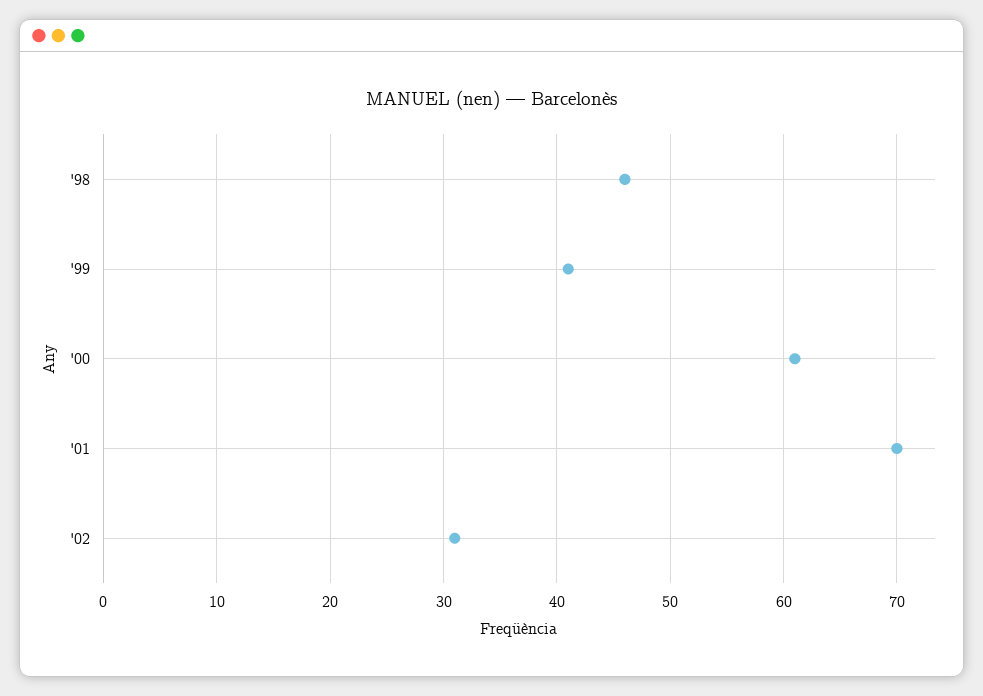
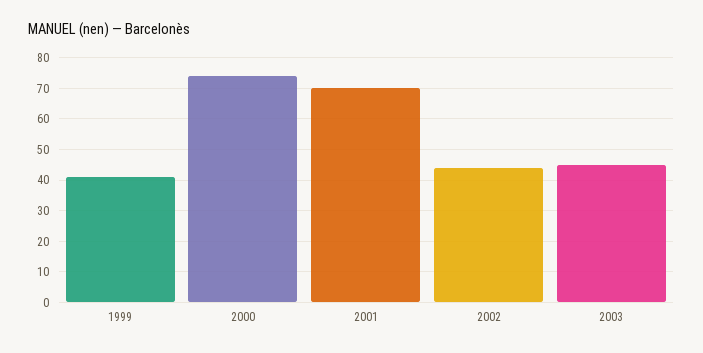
'98: 46 -> none
'00: 61 -> 75
'02: 31 -> 45
2003: none -> 45

